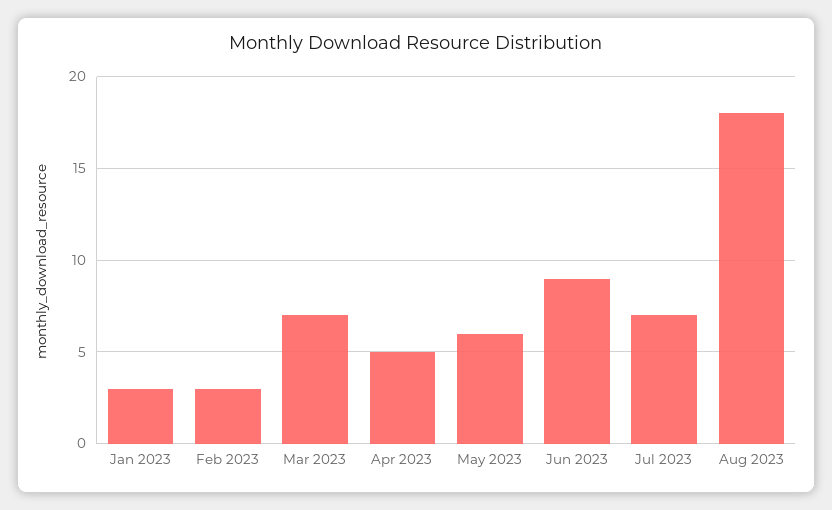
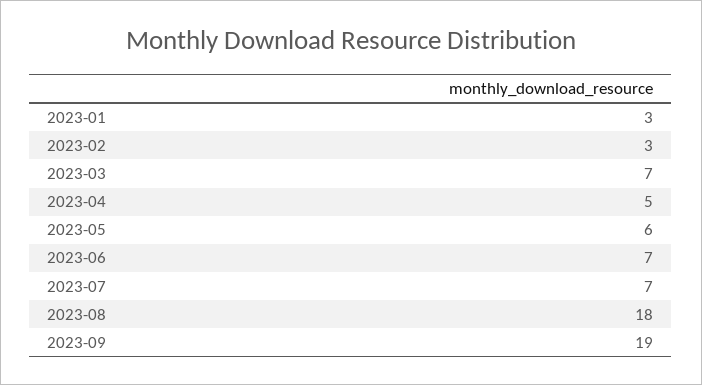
Jun 2023: 9 -> 7
2023-09: none -> 19

